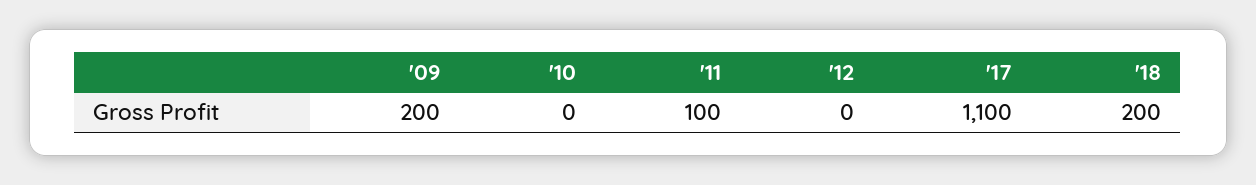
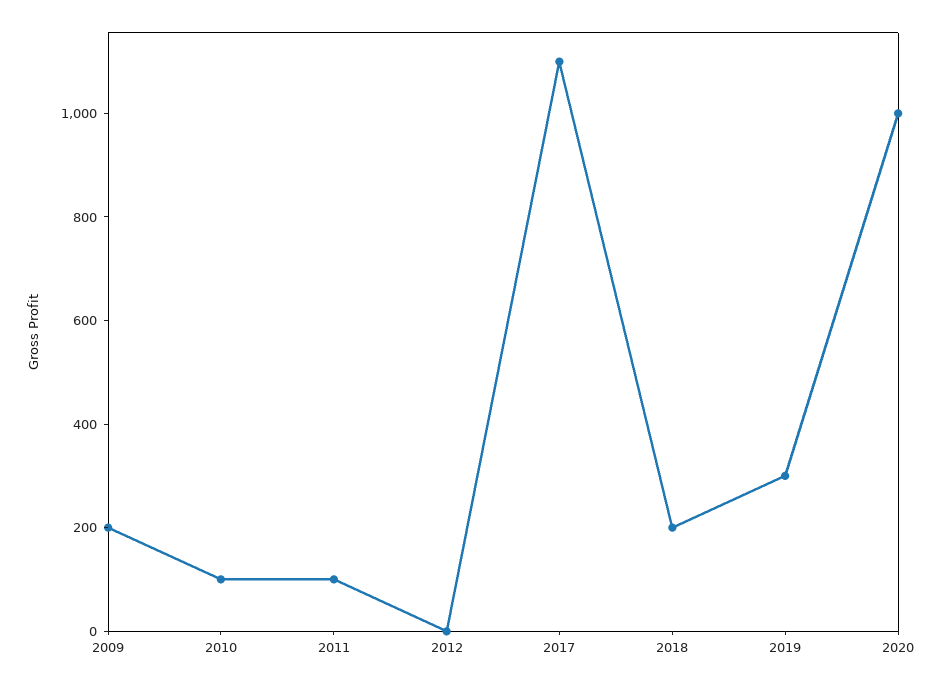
'10: 0 -> 100
2019: none -> 300
2020: none -> 1000

